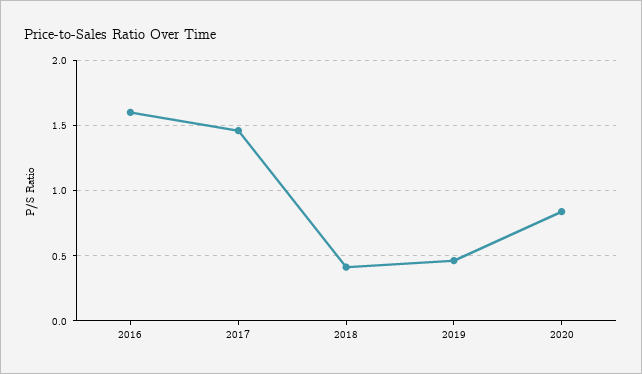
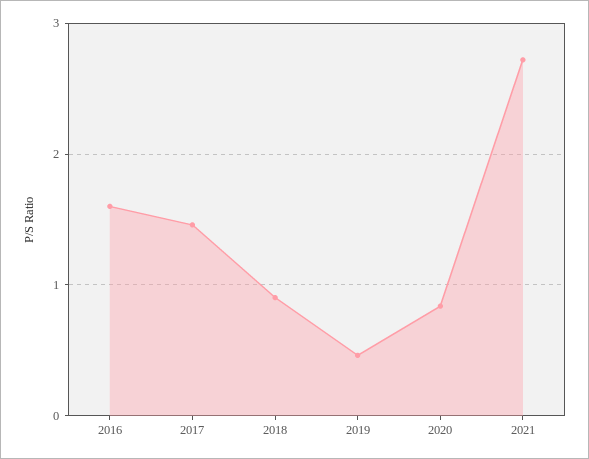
2018: 0.4 -> 0.9
2021: none -> 2.7

